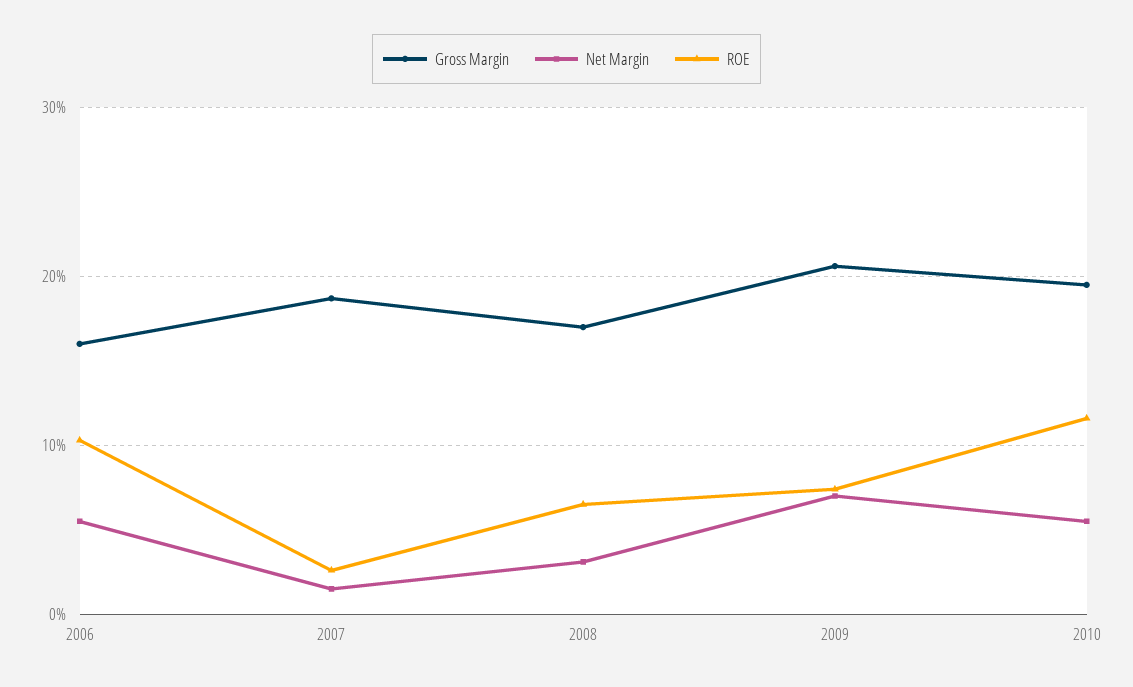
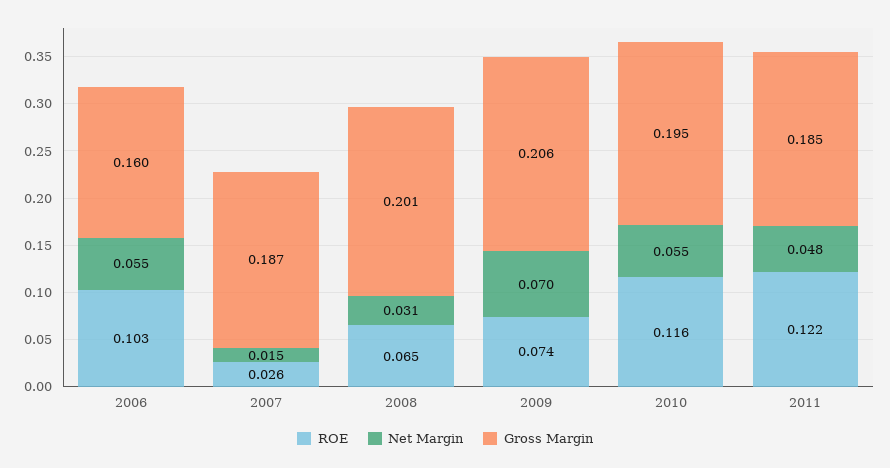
Gross Margin, 2008: 0.17 -> 0.201
ROE, 2011: none -> 0.122
Net Margin, 2011: none -> 0.048
Gross Margin, 2011: none -> 0.185

